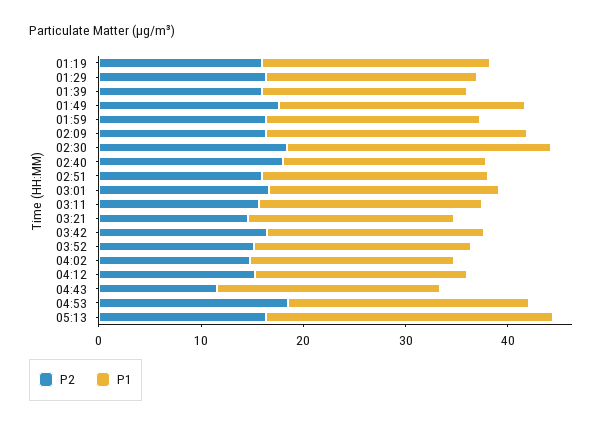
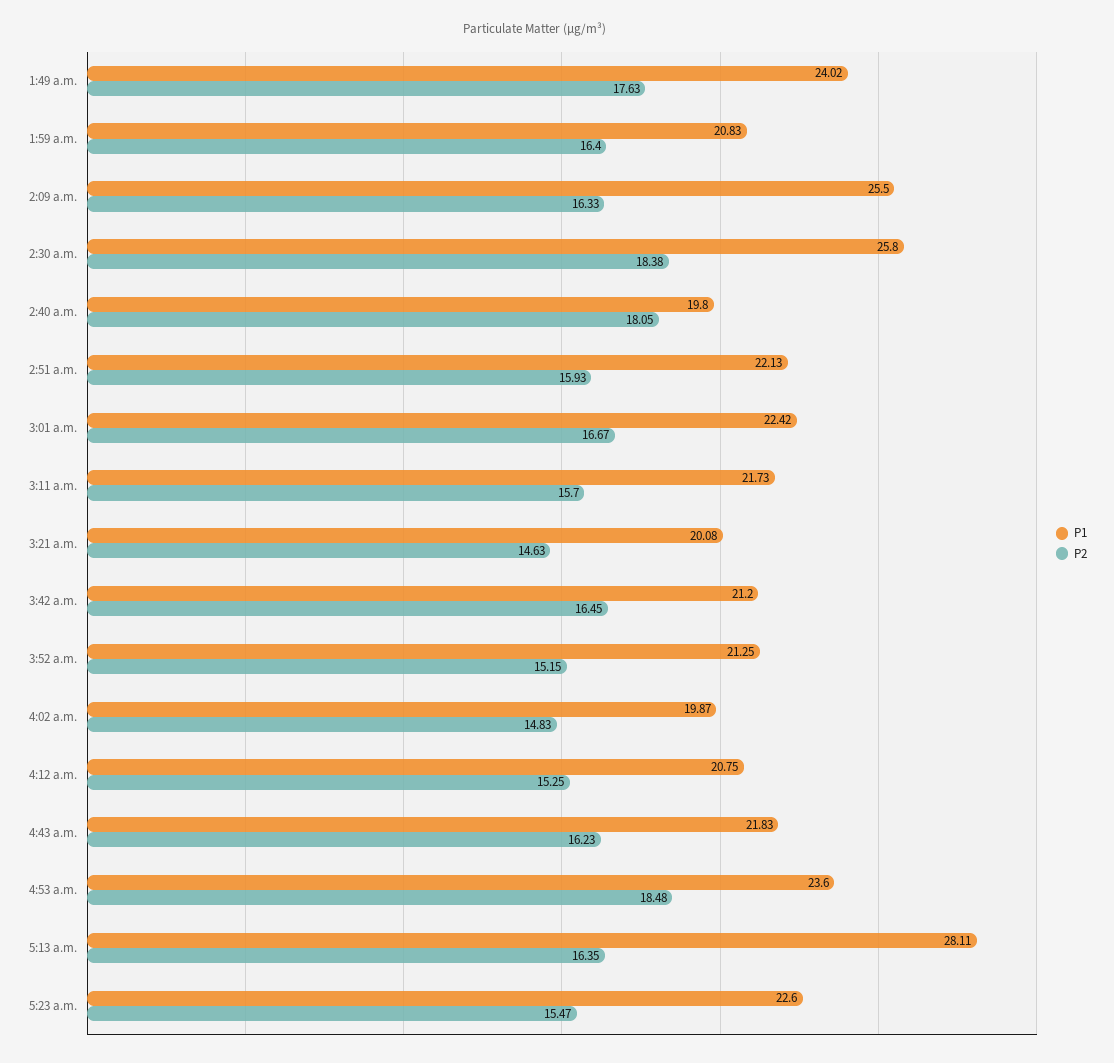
P2, 01:19: 16 -> none
P1, 01:19: 22 -> none
P2, 01:29: 16 -> none
P1, 01:29: 20 -> none
P2, 01:39: 16 -> none
P1, 01:39: 20 -> none
P2, 04:43: 12 -> 16.23
P1, 5:23 a.m.: none -> 22.6
P2, 5:23 a.m.: none -> 15.47

